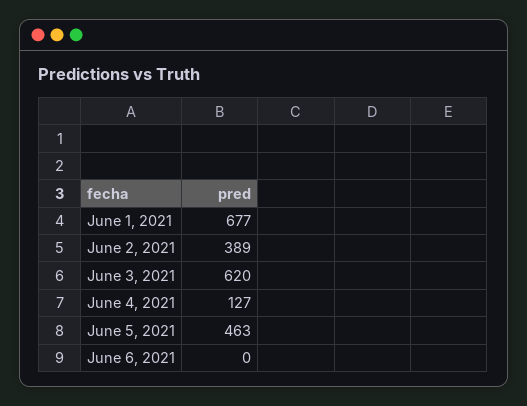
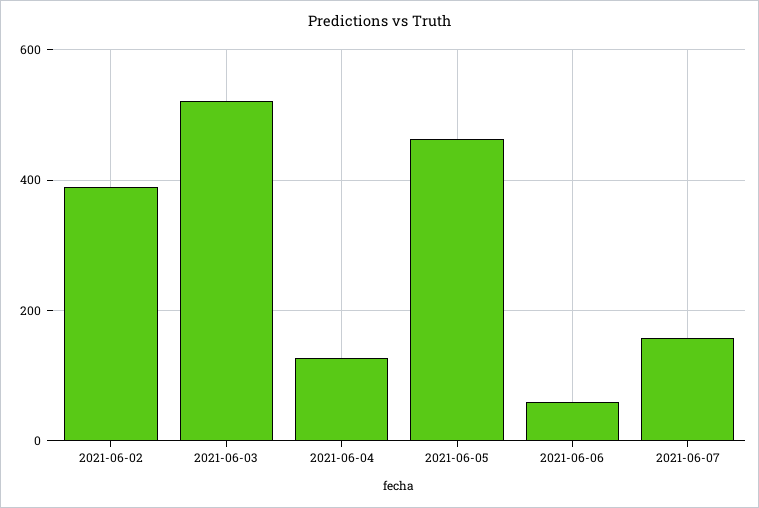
June 1, 2021: 677 -> none
June 3, 2021: 620 -> 520
June 6, 2021: 0 -> 60
2021-06-07: none -> 160

